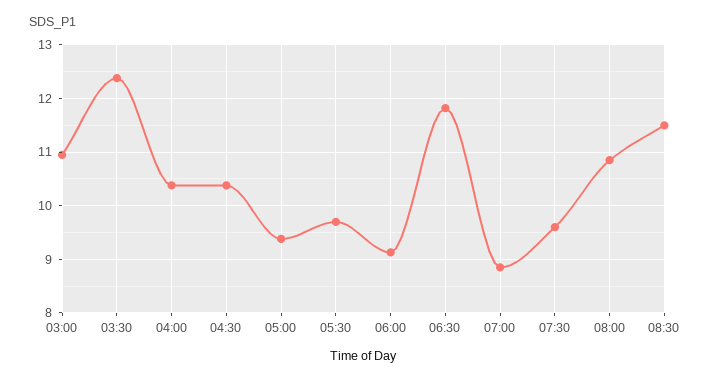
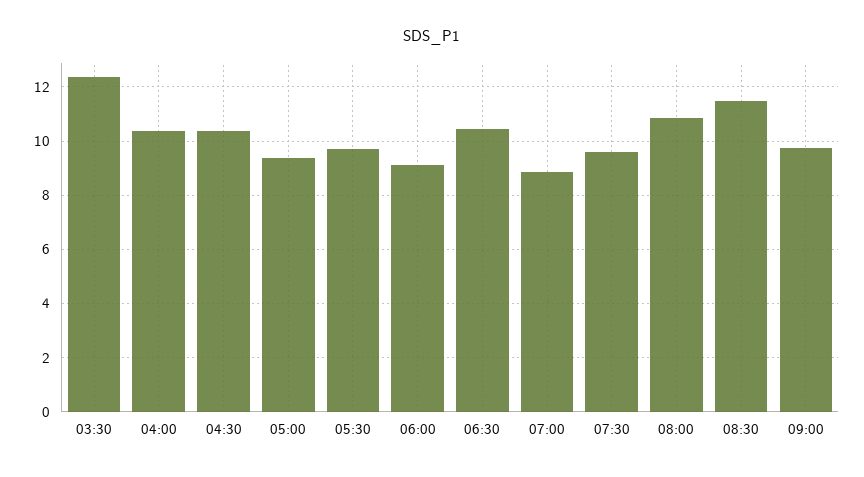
03:00: 11 -> none
06:30: 11.8 -> 10.5
09:00: none -> 9.75

